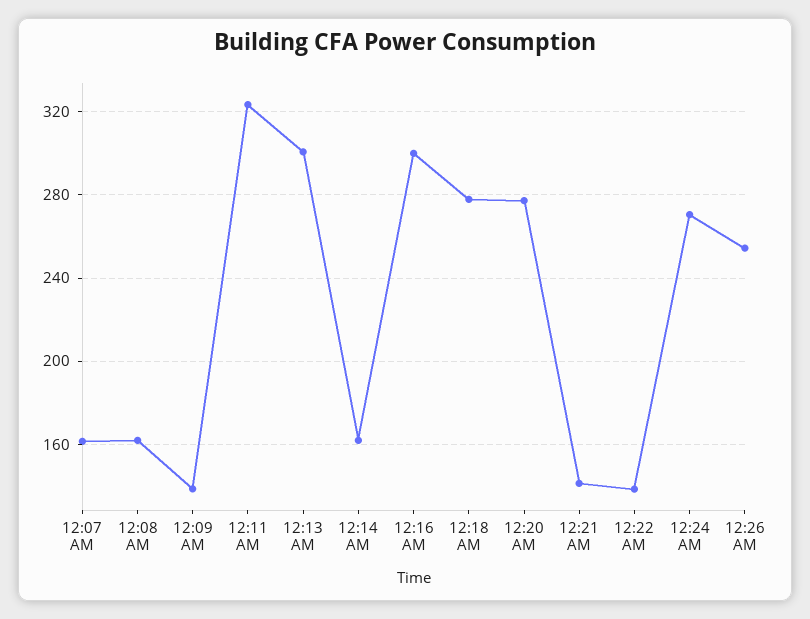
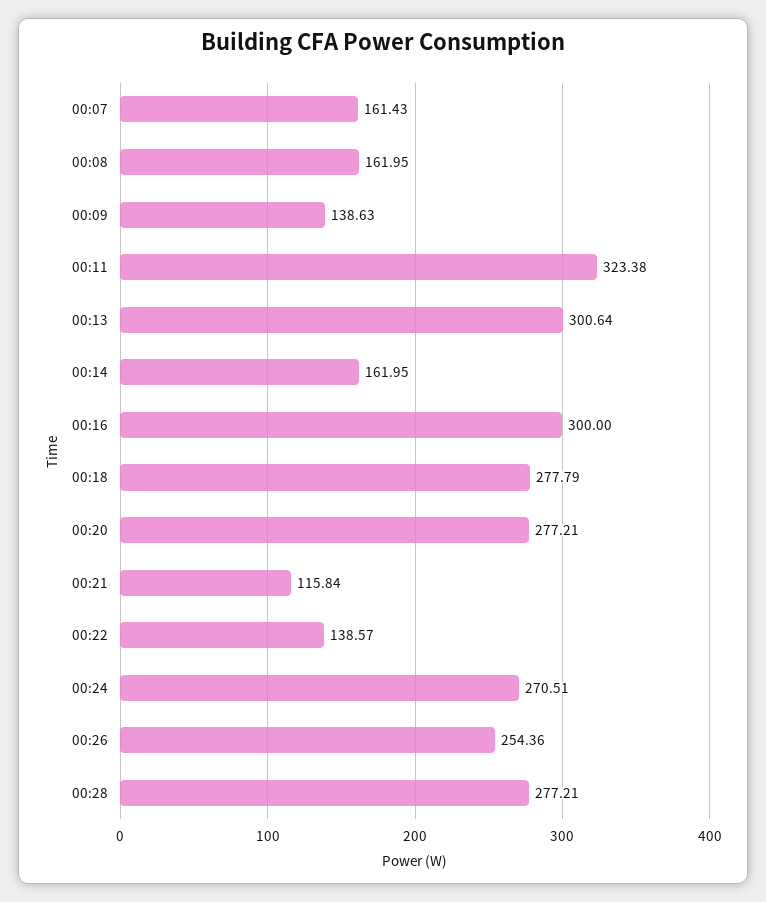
12:21 AM: 140 -> 115.84
00:28: none -> 277.21

